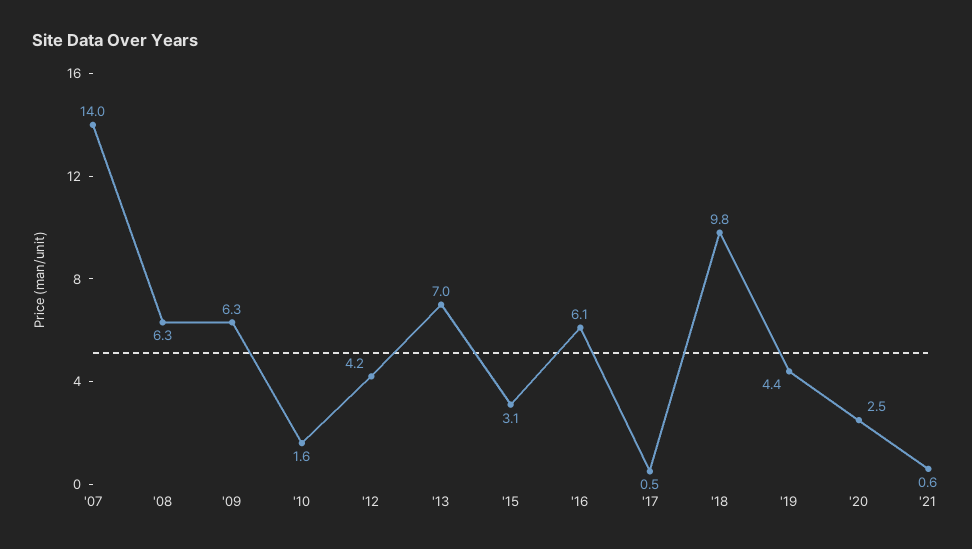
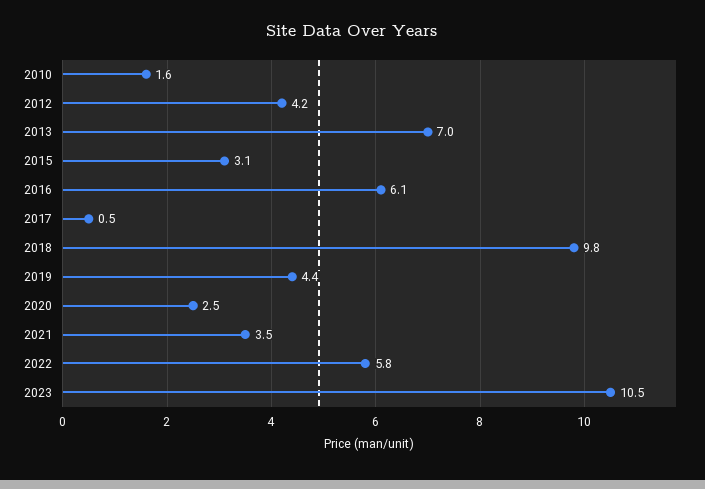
'07: 14 -> none
'08: 6.3 -> none
'09: 6.3 -> none
'21: 0.6 -> 3.5
2022: none -> 5.8
2023: none -> 10.5

